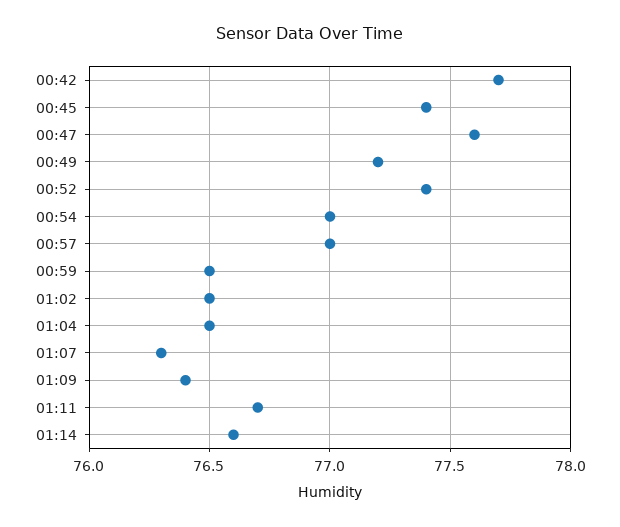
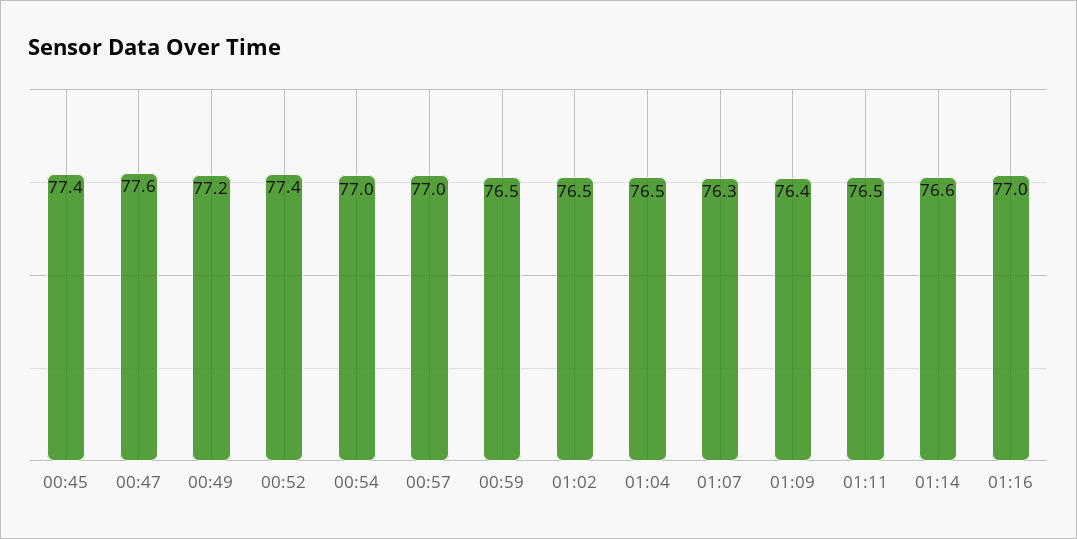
00:42: 77.7 -> none
01:11: 76.7 -> 76.5
01:16: none -> 77

